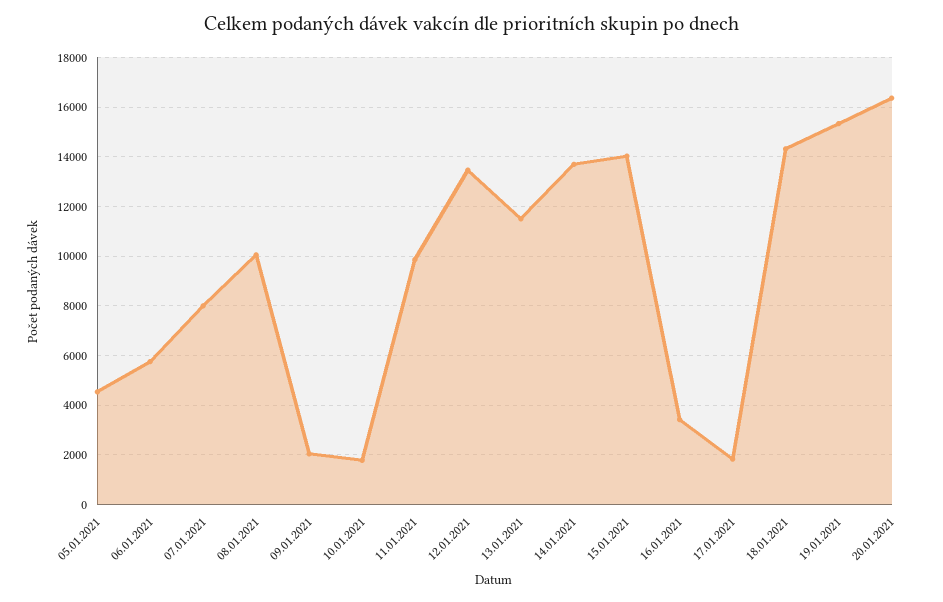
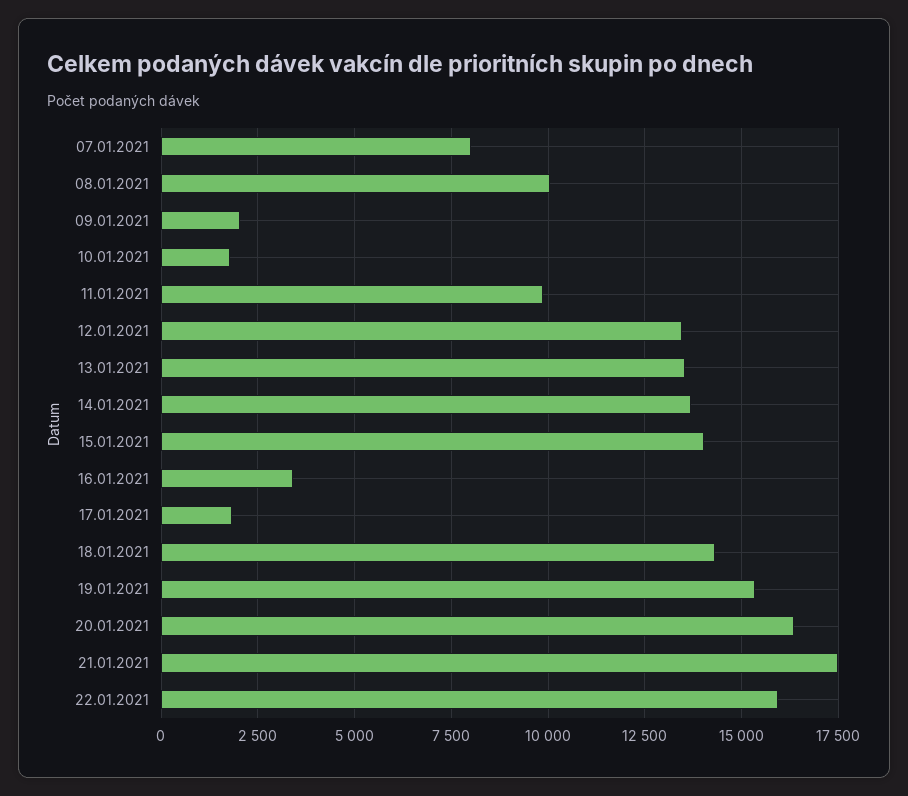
05.01.2021: 4500 -> none
06.01.2021: 5750 -> none
13.01.2021: 11500 -> 13500
21.01.2021: none -> 17500
22.01.2021: none -> 16000

